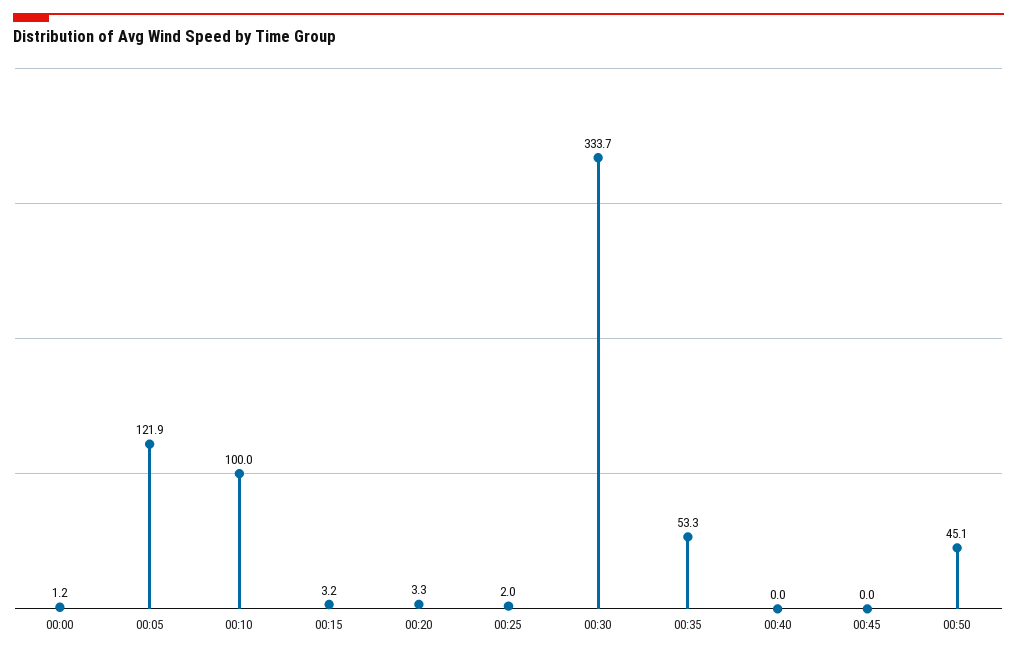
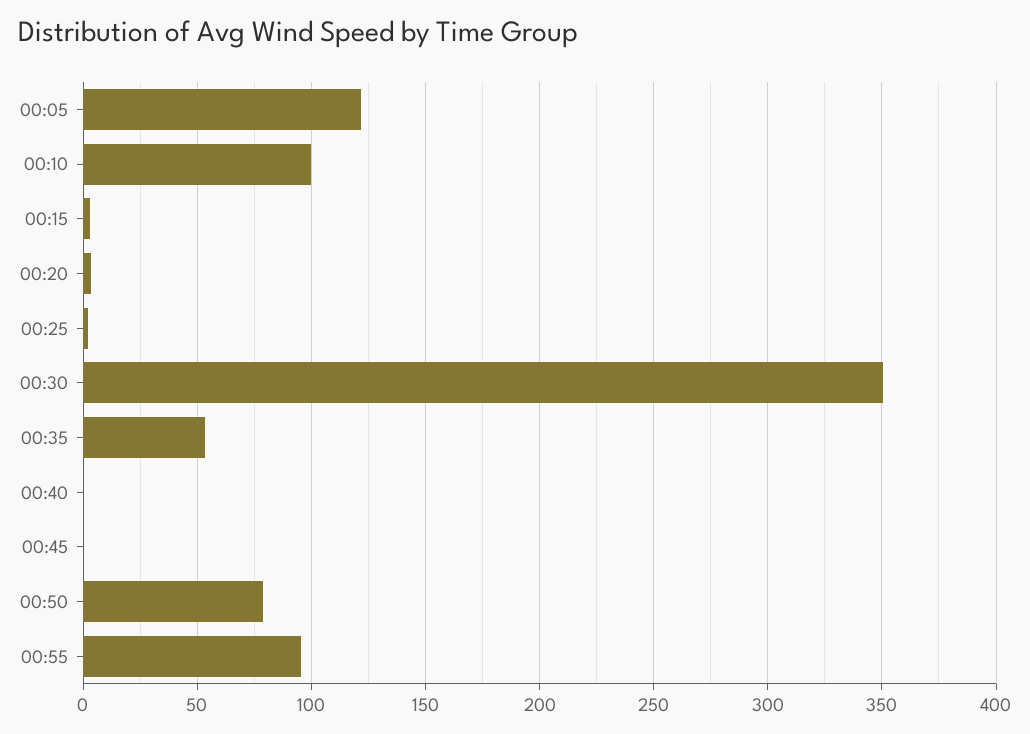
00:00: 1.2 -> none
00:30: 333.7 -> 350
00:50: 45.1 -> 80
00:55: none -> 95

